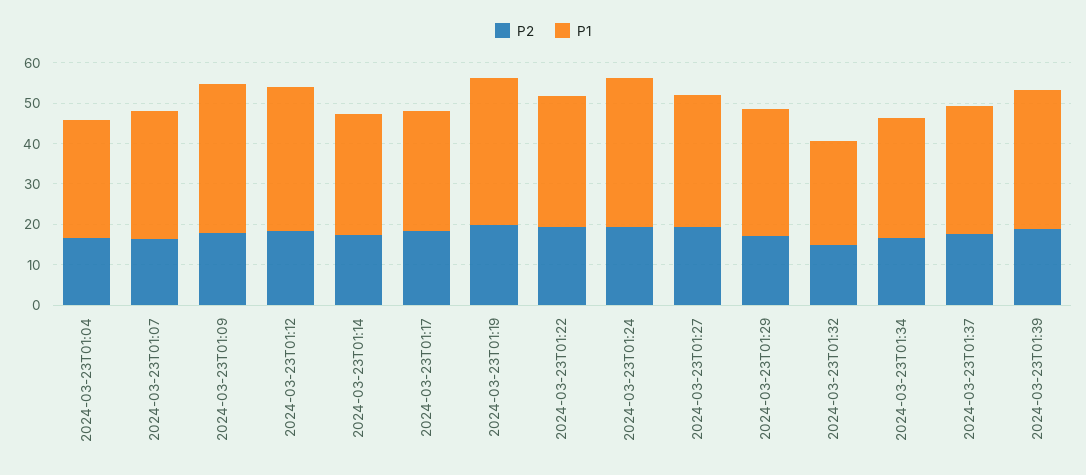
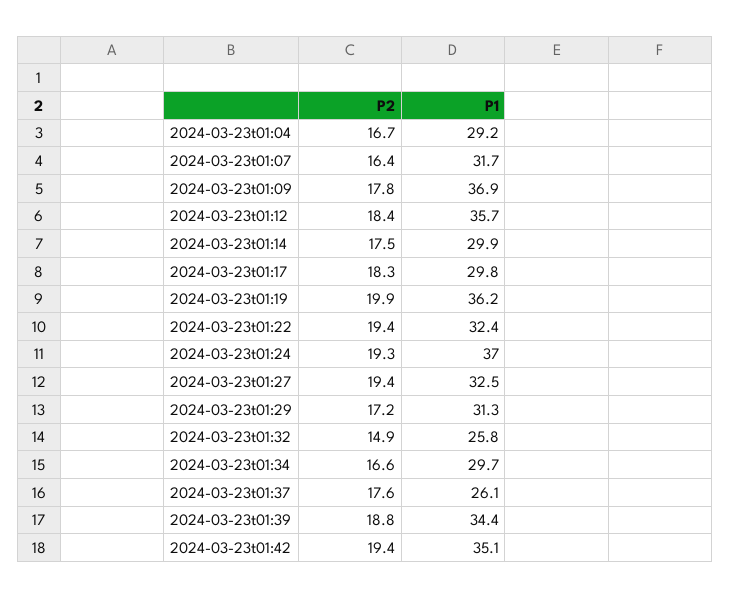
P1, 2024-03-23T01:37: 32 -> 26.1
P2, 2024-03-23t01:42: none -> 19.4
P1, 2024-03-23t01:42: none -> 35.1

